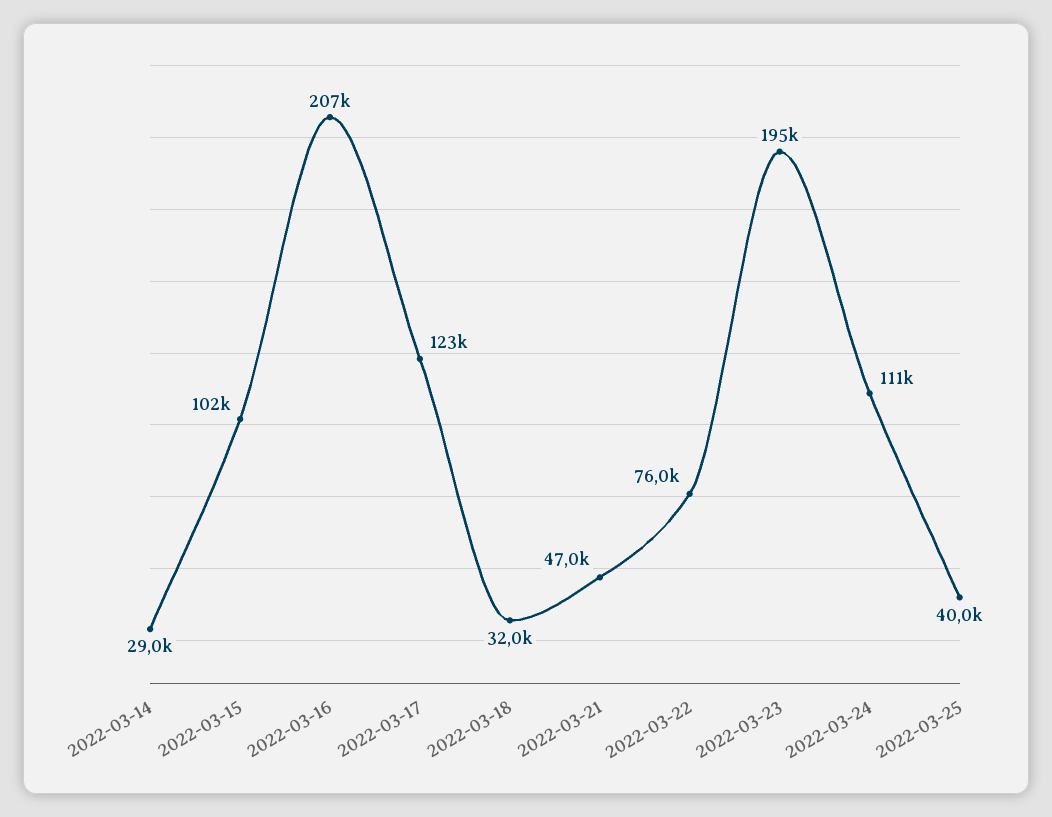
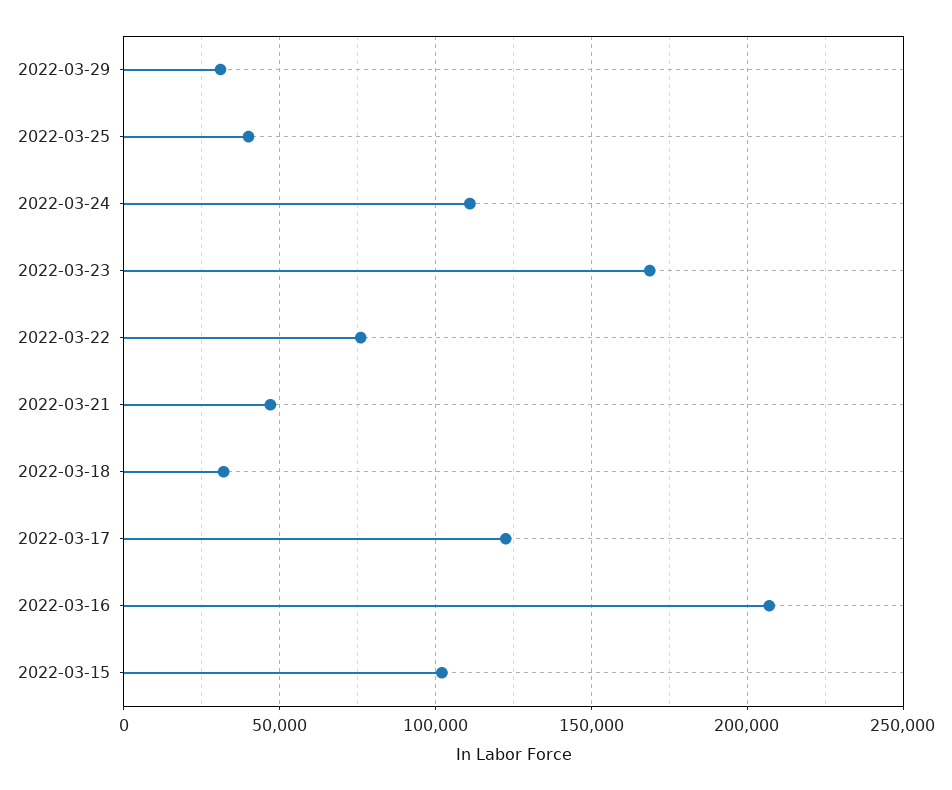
2022-03-14: 29000 -> none
2022-03-23: 195000 -> 170000
2022-03-29: none -> 30000

